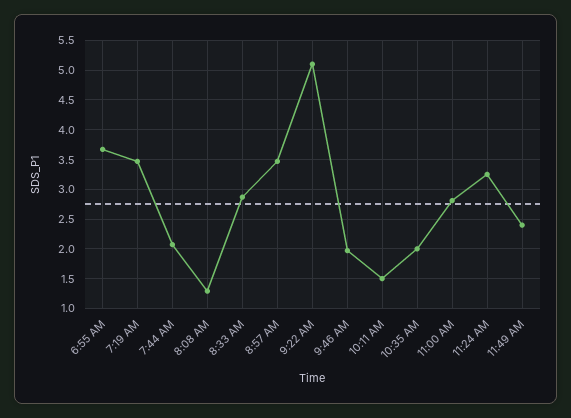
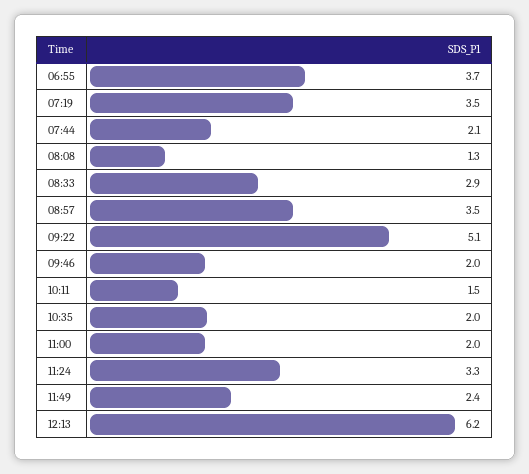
11:00 AM: 2.75 -> 2
12:13: none -> 6.2

